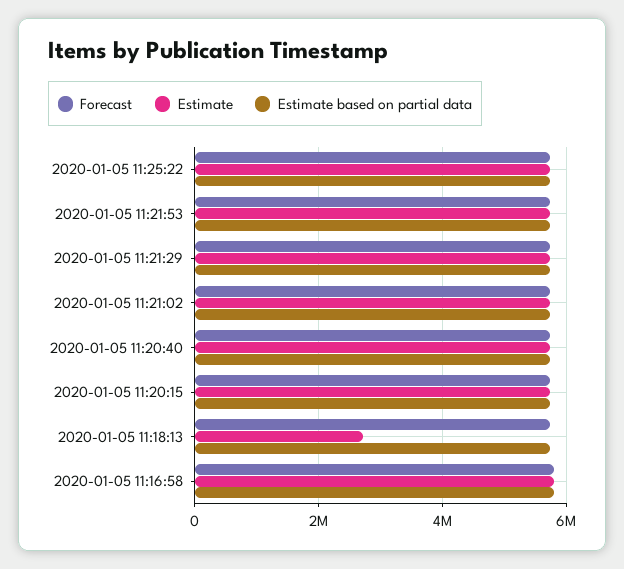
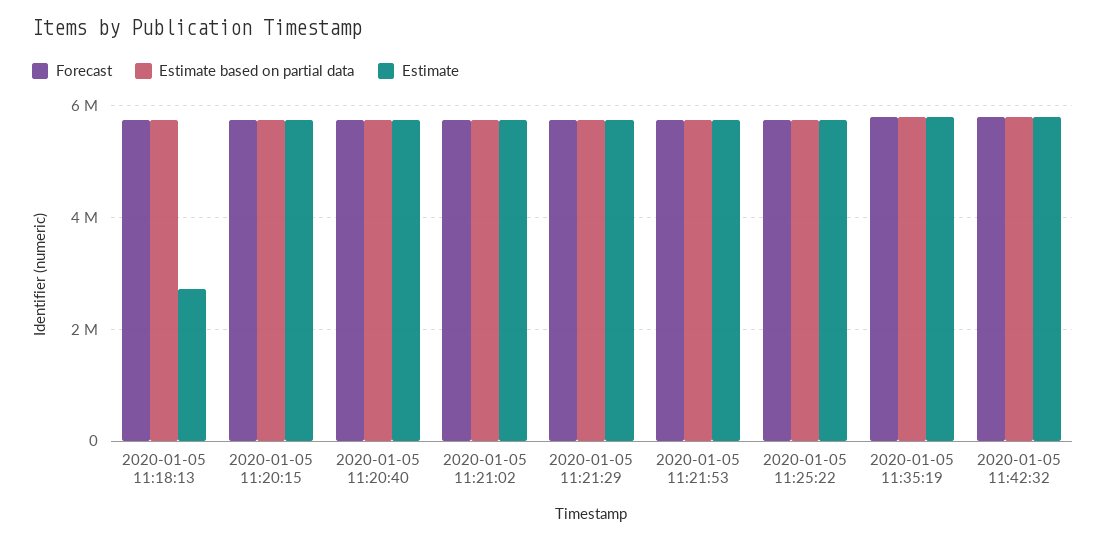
Forecast, 2020-01-05 11:16:58: 5800000 -> none
Estimate, 2020-01-05 11:16:58: 5800000 -> none
Estimate based on partial data, 2020-01-05 11:16:58: 5800000 -> none
Forecast, 2020-01-05 11:35:19: none -> 5800000
Estimate based on partial data, 2020-01-05 11:35:19: none -> 5800000
Estimate, 2020-01-05 11:35:19: none -> 5800000
Forecast, 2020-01-05 11:42:32: none -> 5800000
Estimate based on partial data, 2020-01-05 11:42:32: none -> 5800000
Estimate, 2020-01-05 11:42:32: none -> 5800000

